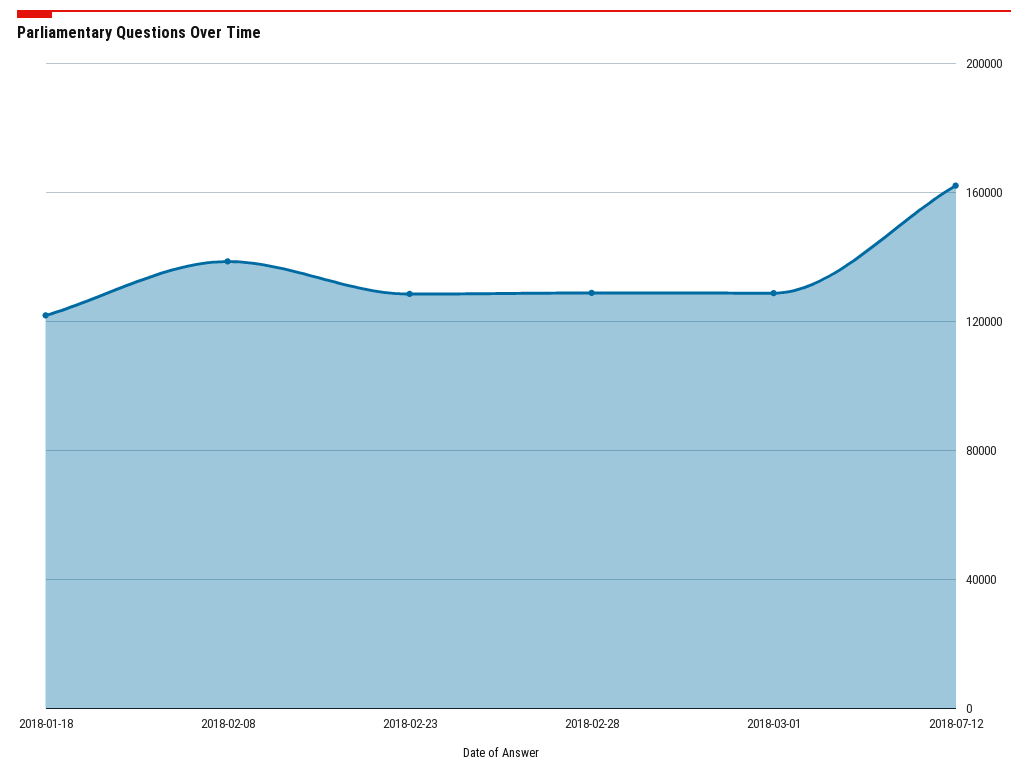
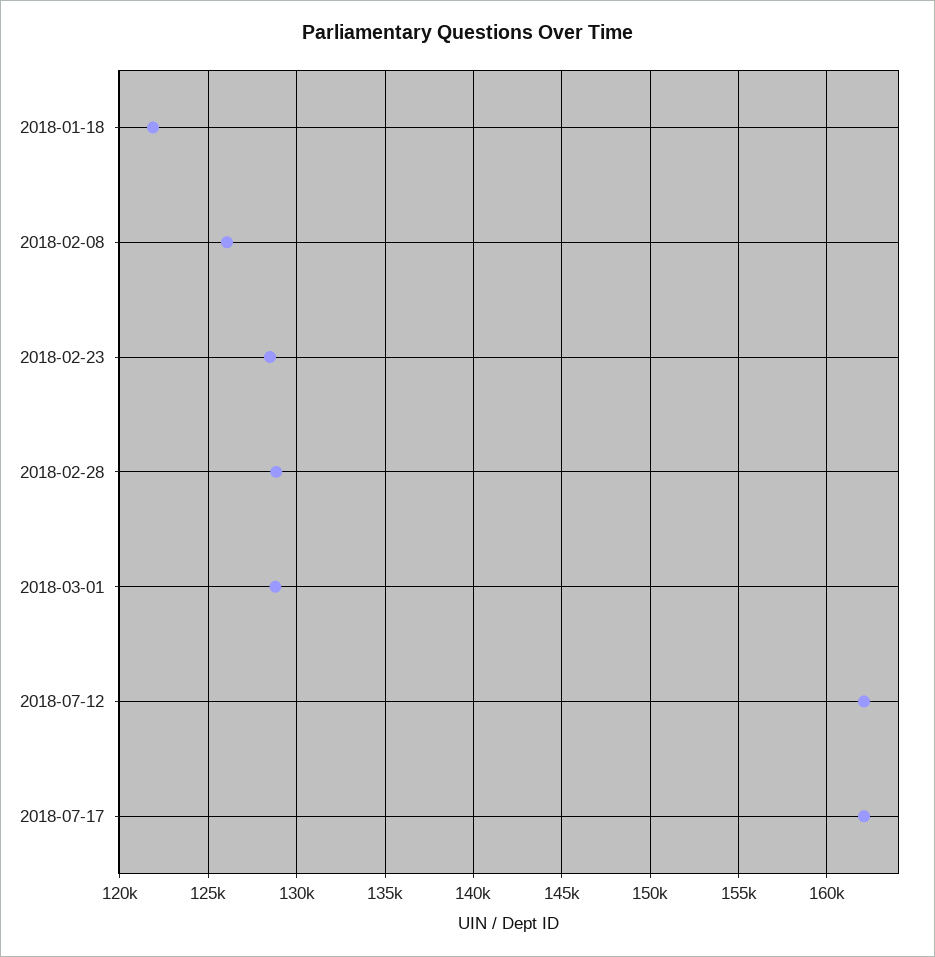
2018-02-08: 140000 -> 126000
2018-07-17: none -> 162000

